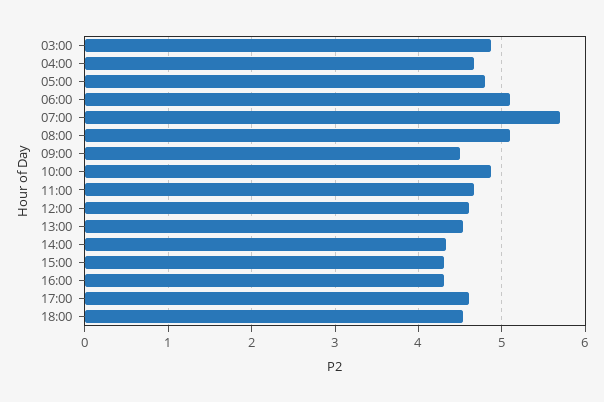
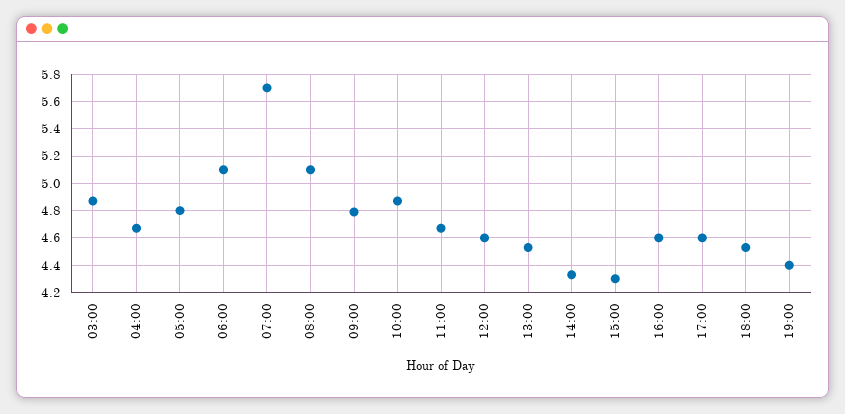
09:00: 4.5 -> 4.8
16:00: 4.3 -> 4.6
19:00: none -> 4.4

